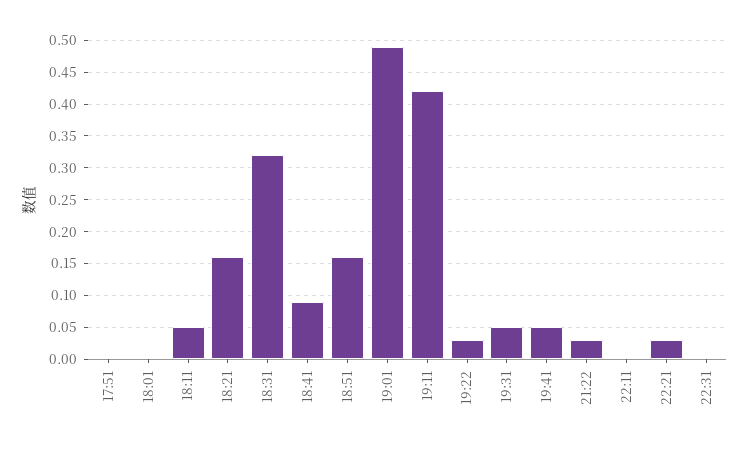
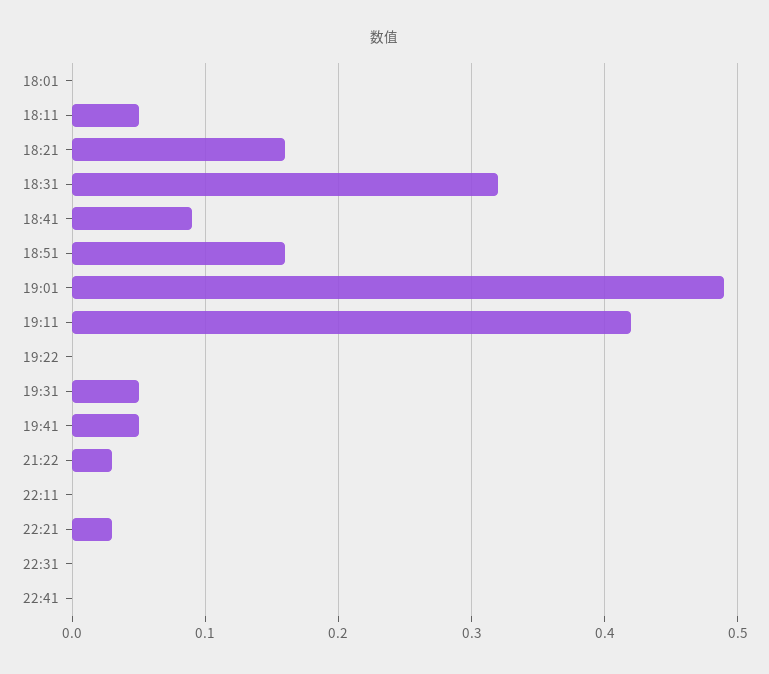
17:51: 0 -> none
19:22: 0.03 -> 0
22:41: none -> 0

